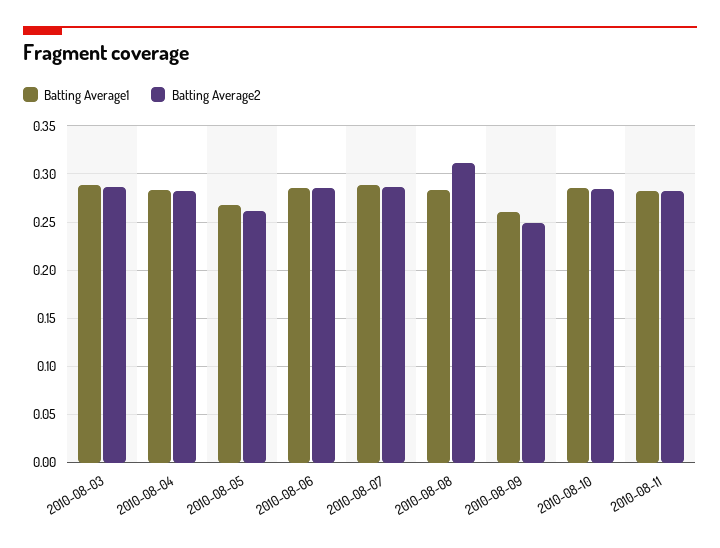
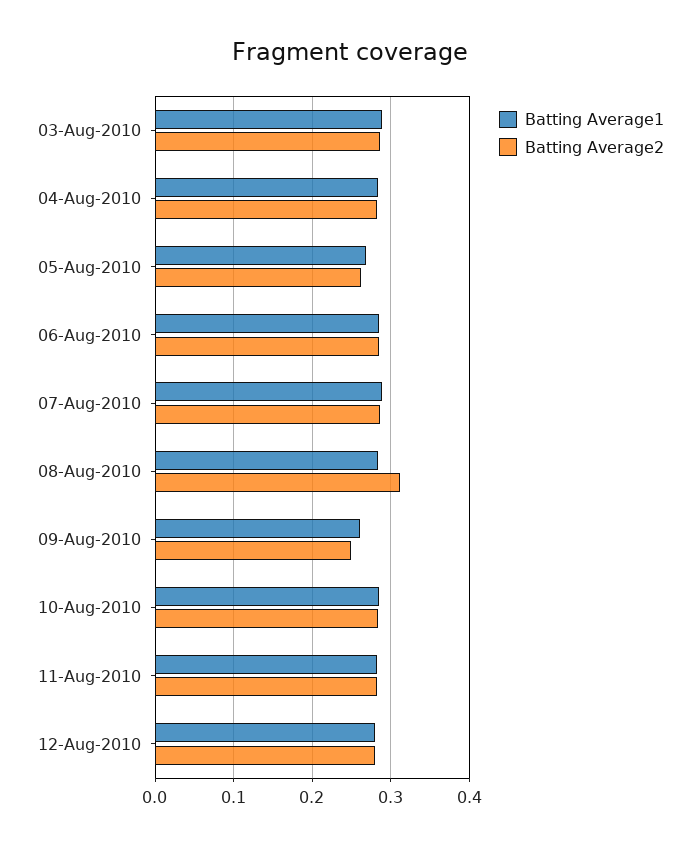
Batting Average1, 12-Aug-2010: none -> 0.28
Batting Average2, 12-Aug-2010: none -> 0.28

